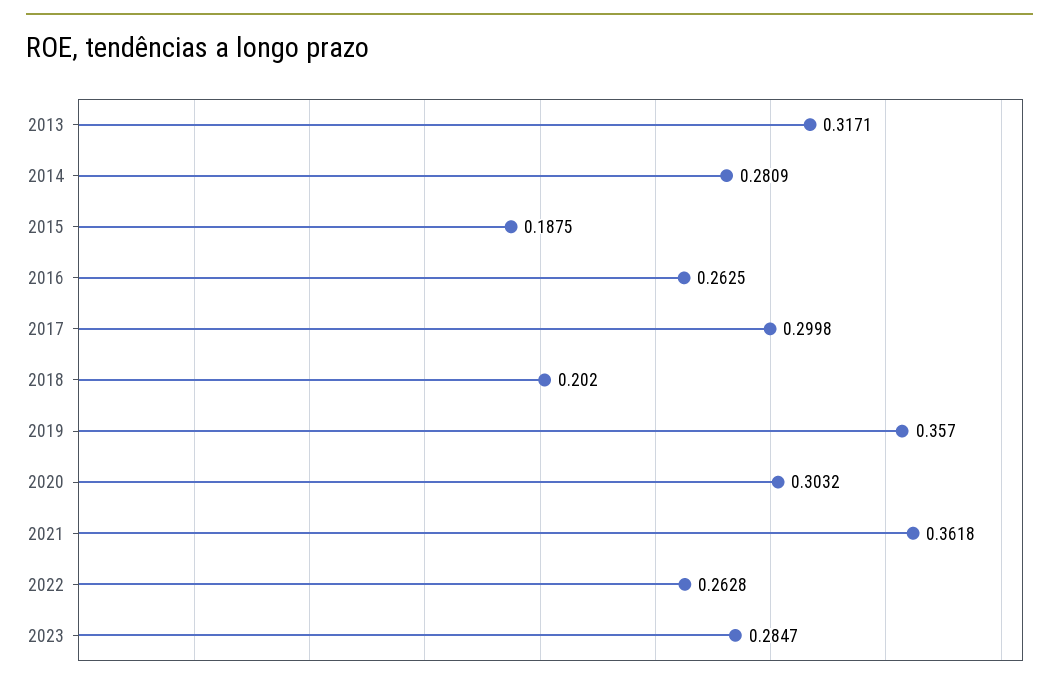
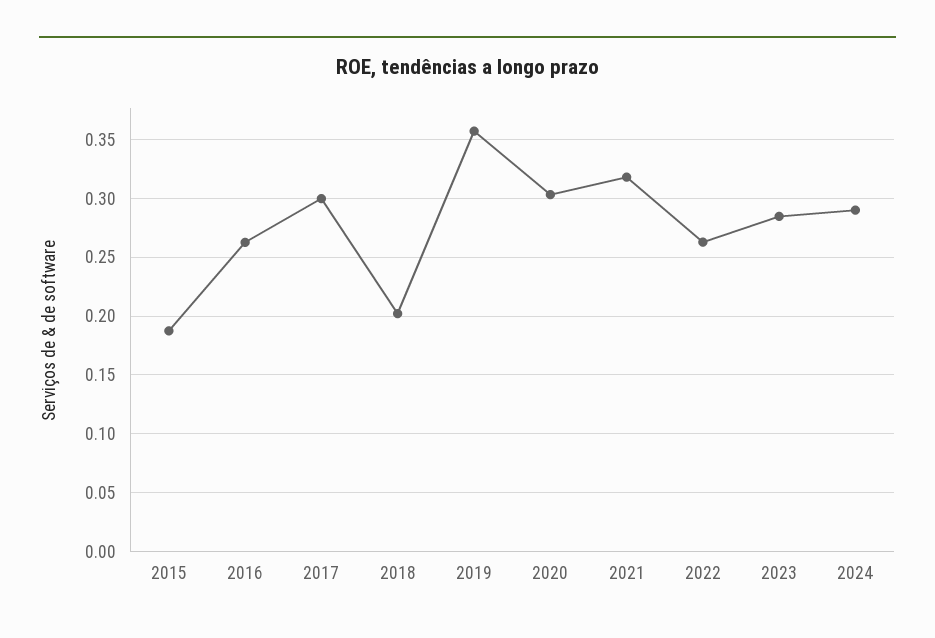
2013: 0.3171 -> none
2014: 0.2809 -> none
2021: 0.3618 -> 0.32
2024: none -> 0.29

